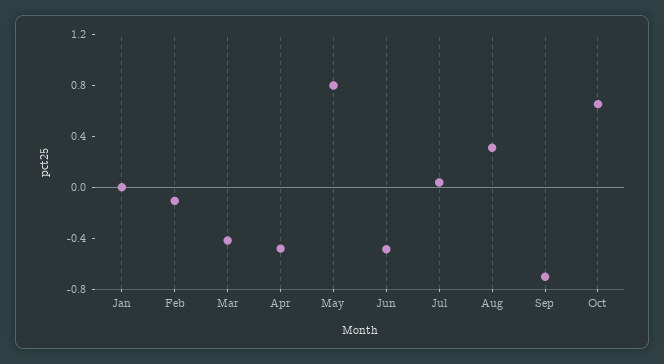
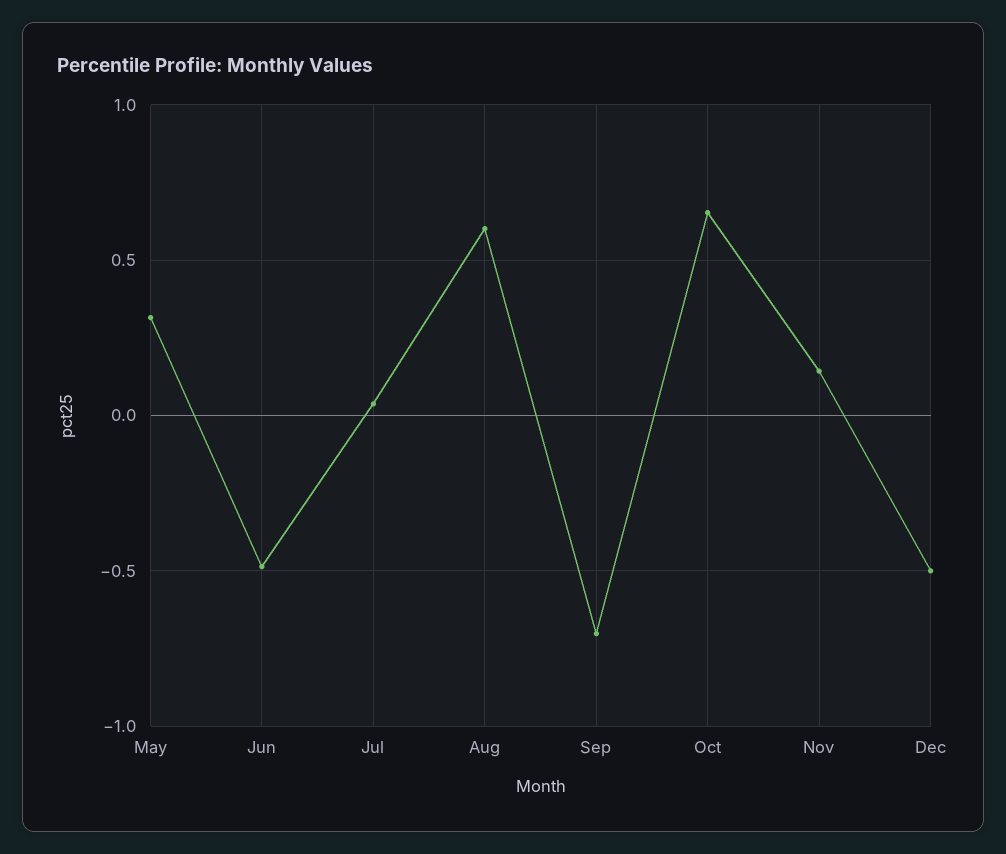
Jan: 0 -> none
Feb: -0.1 -> none
Mar: -0.4 -> none
Apr: -0.5 -> none
May: 0.8 -> 0.3
Aug: 0.3 -> 0.6
Nov: none -> 0.15
Dec: none -> -0.5

